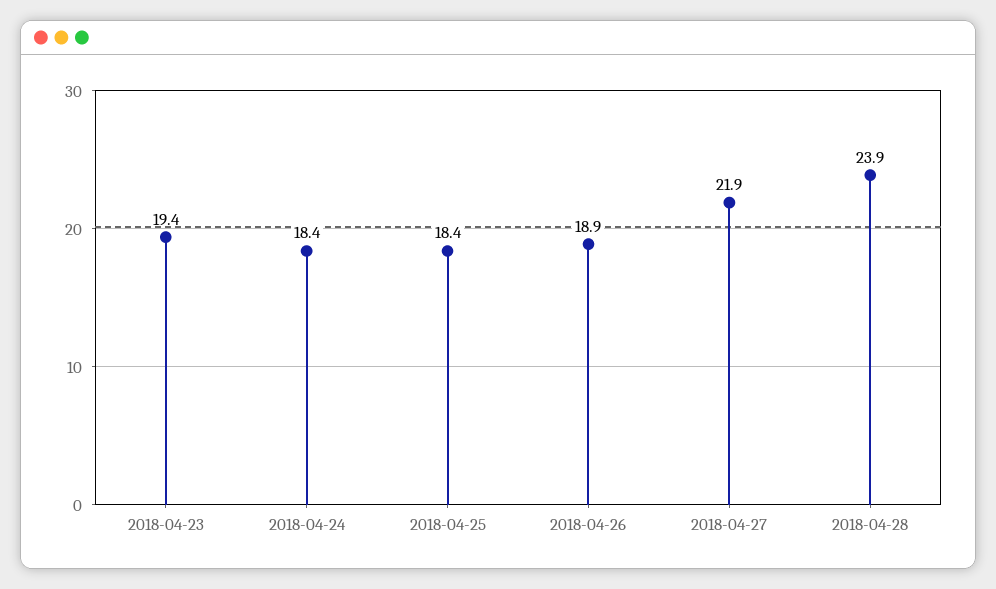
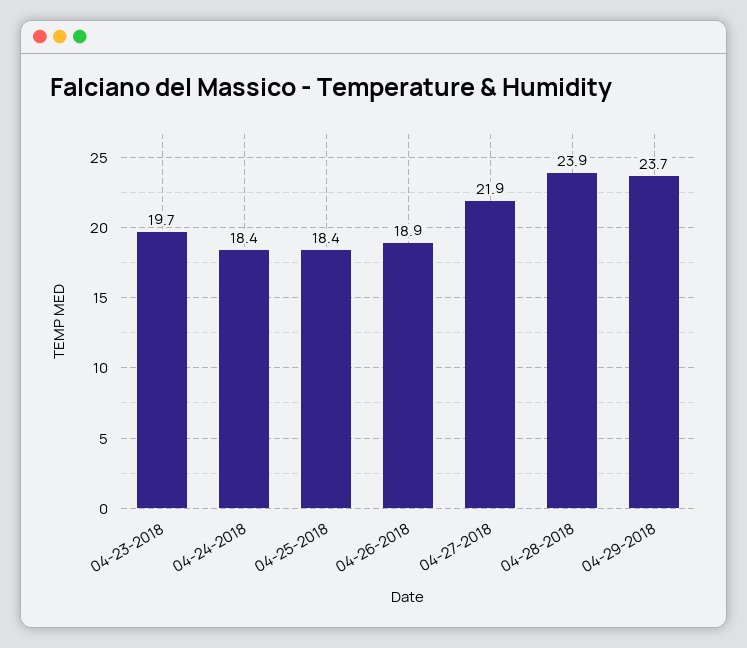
2018-04-23: 19.4 -> 19.7
04-29-2018: none -> 23.7

